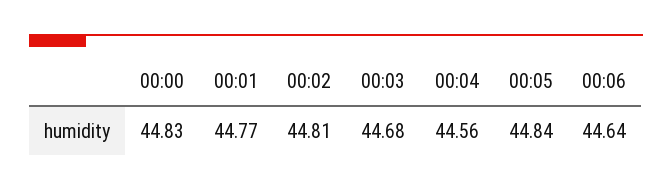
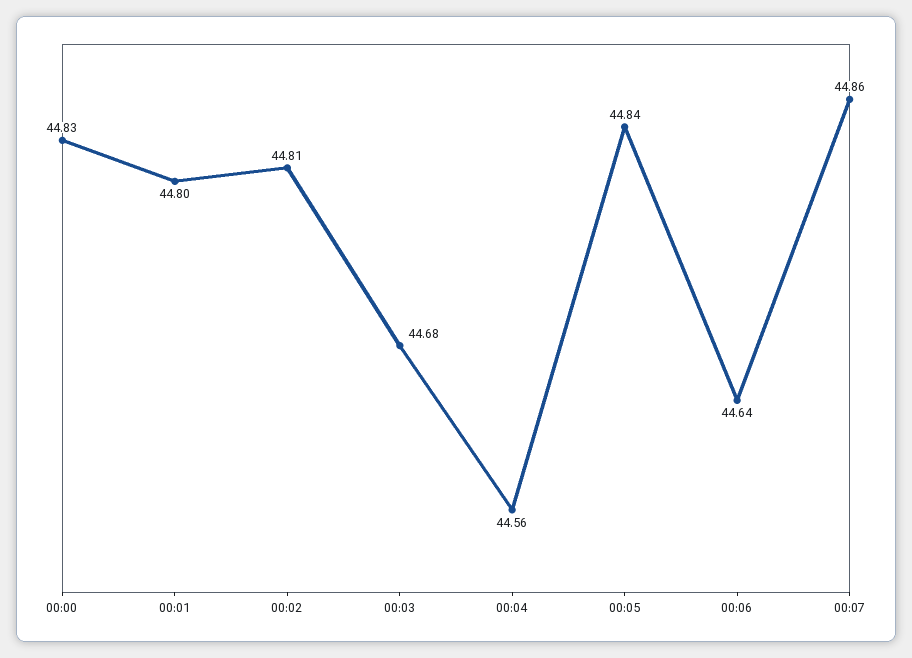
00:01: 44.77 -> 44.8
00:07: none -> 44.86

